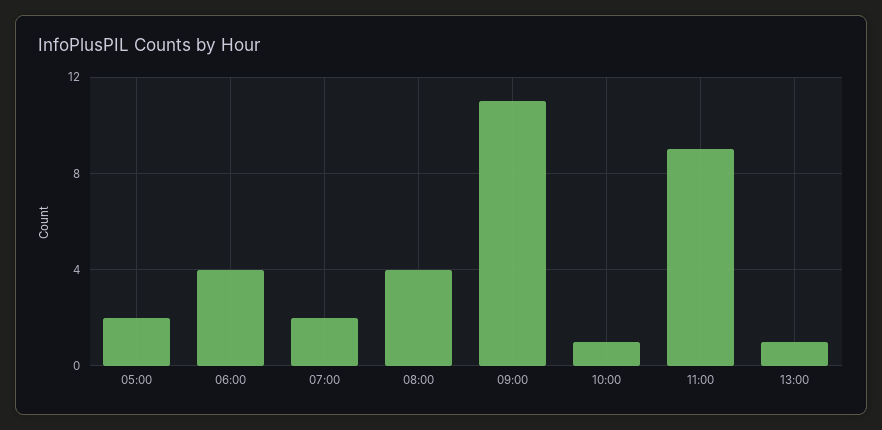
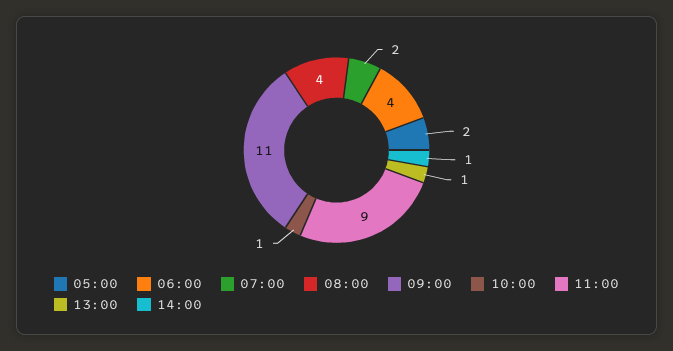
14:00: none -> 1

